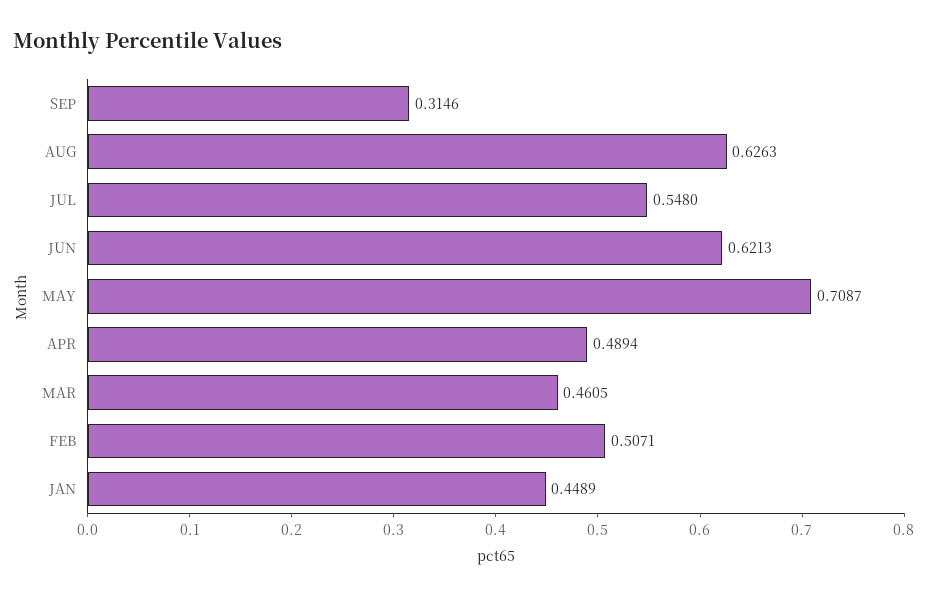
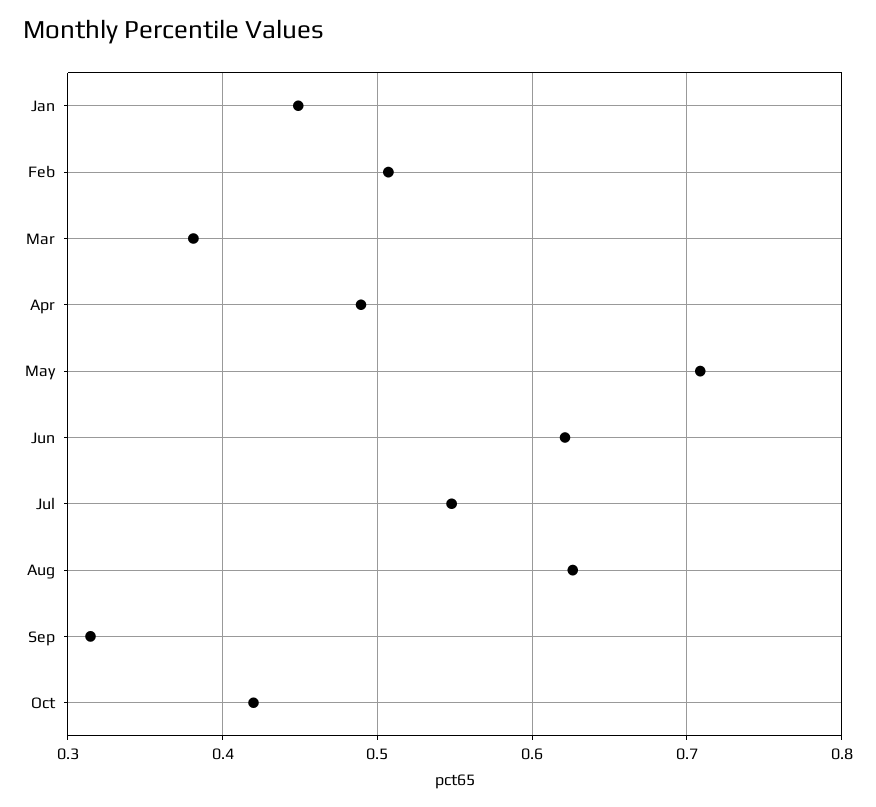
MAR: 0.4605 -> 0.38
Oct: none -> 0.42

